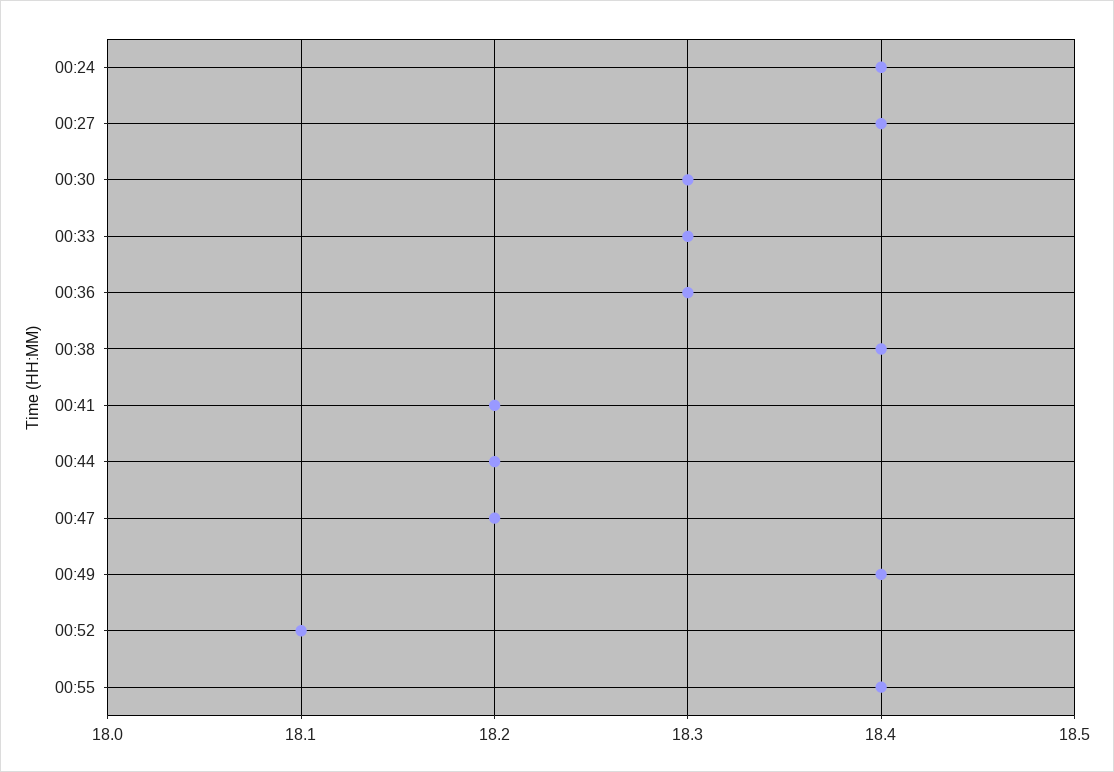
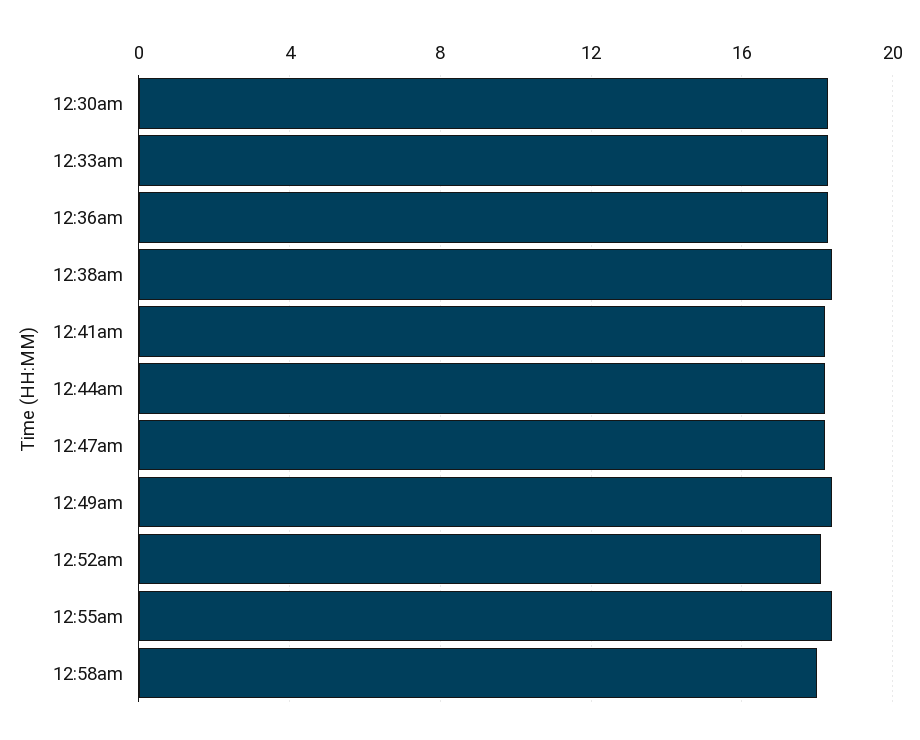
00:24: 18.4 -> none
00:27: 18.4 -> none
12:58am: none -> 18

